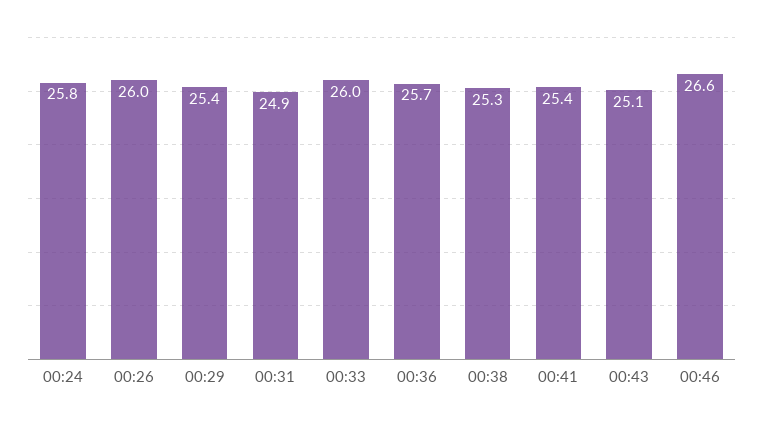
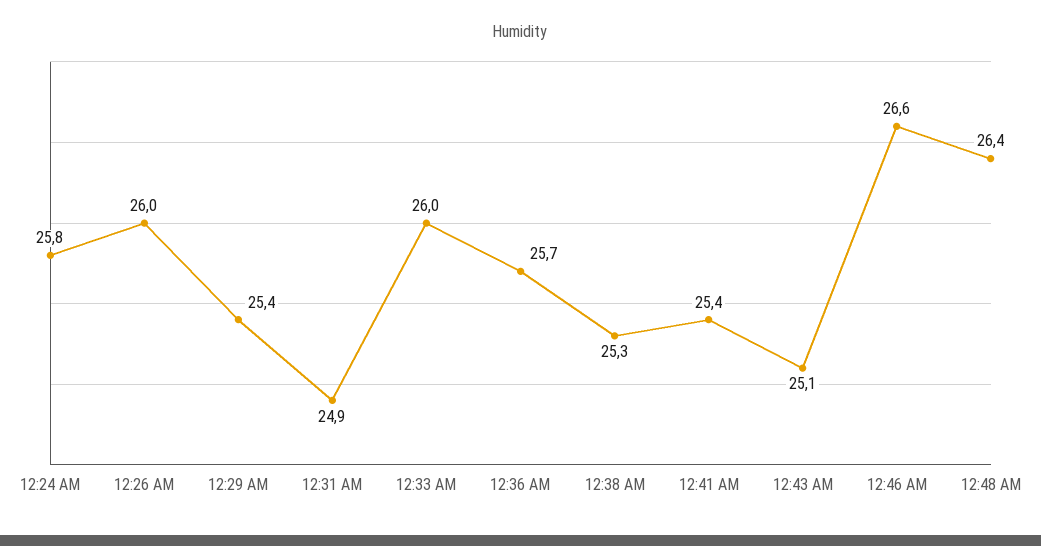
12:48 AM: none -> 26.4

